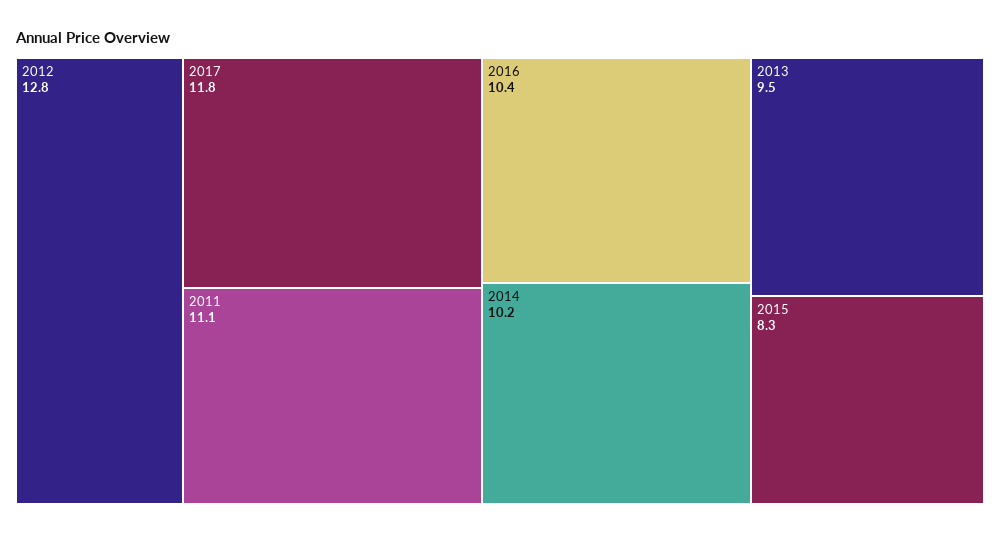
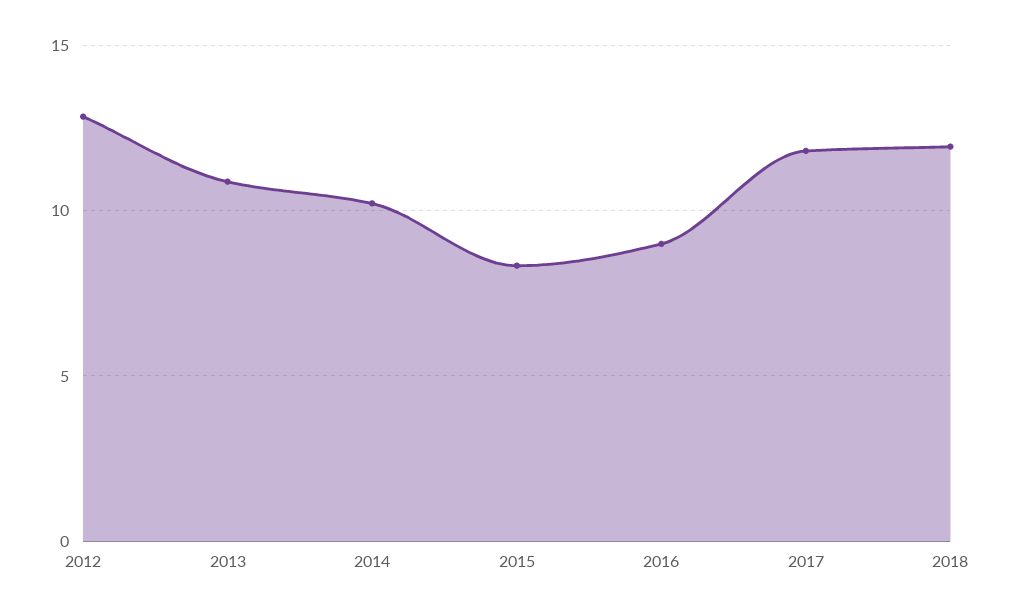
2011: 11.1 -> none
2016: 10.4 -> 9
2013: 9.5 -> 11
2018: none -> 12

